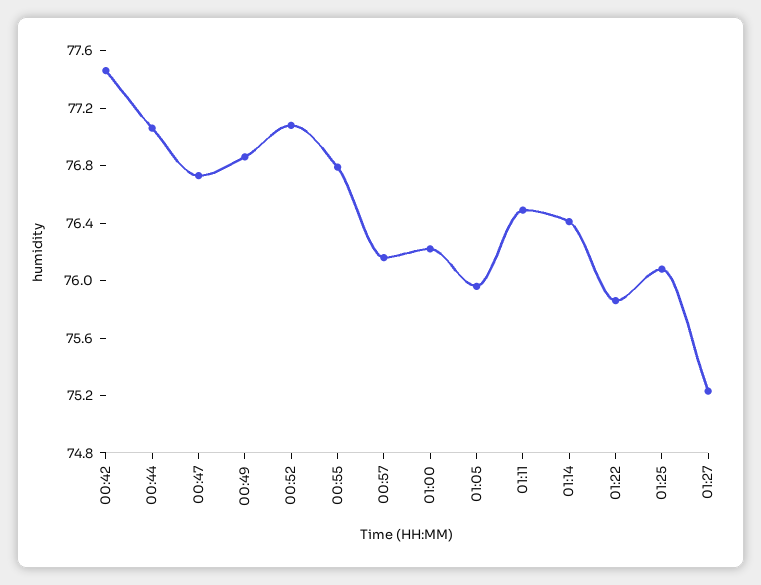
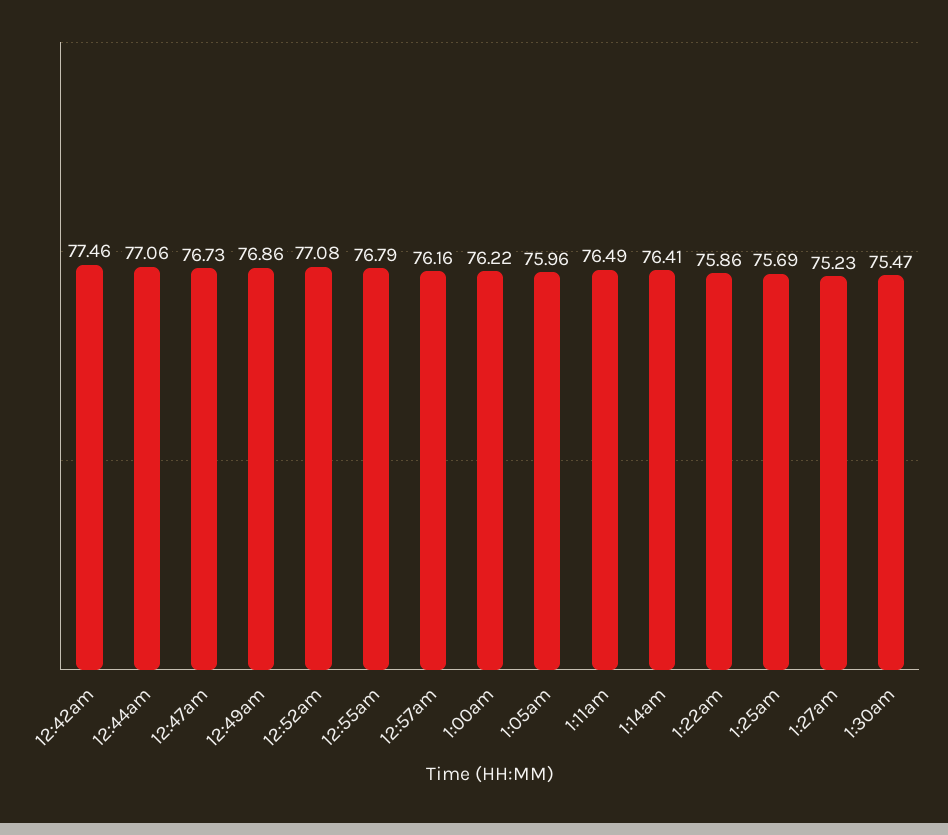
01:25: 76.1 -> 75.69
1:30am: none -> 75.47

